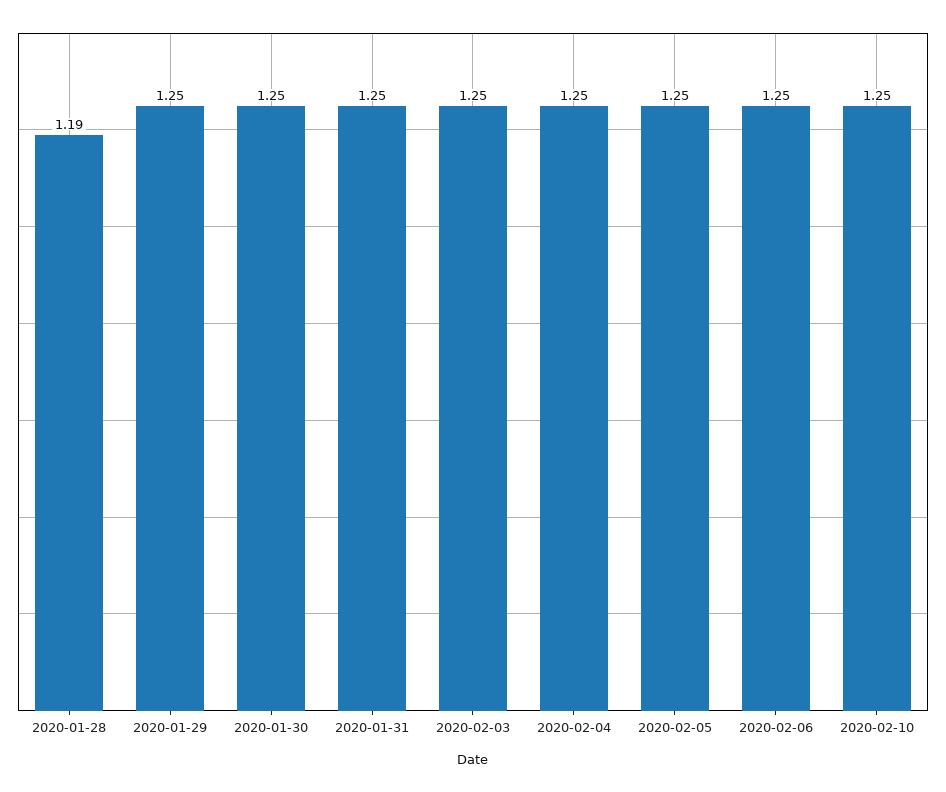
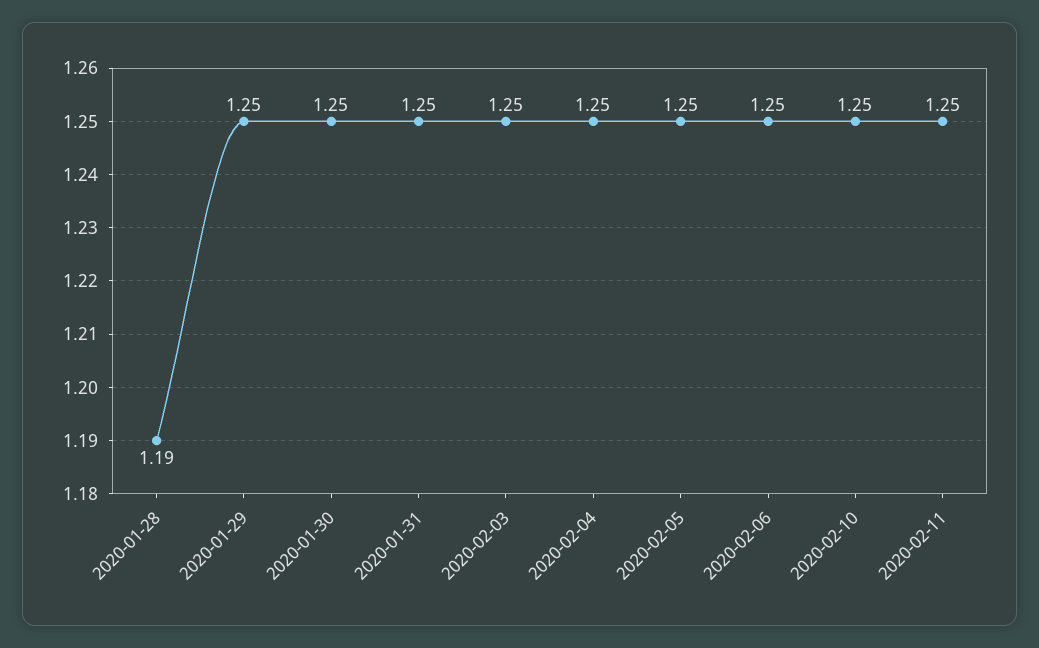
2020-02-11: none -> 1.25

